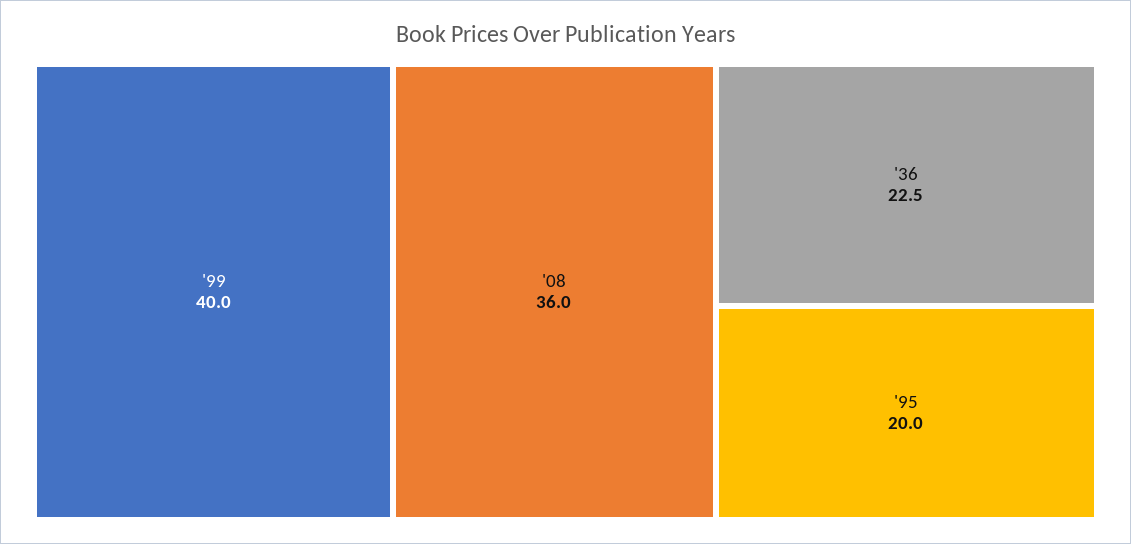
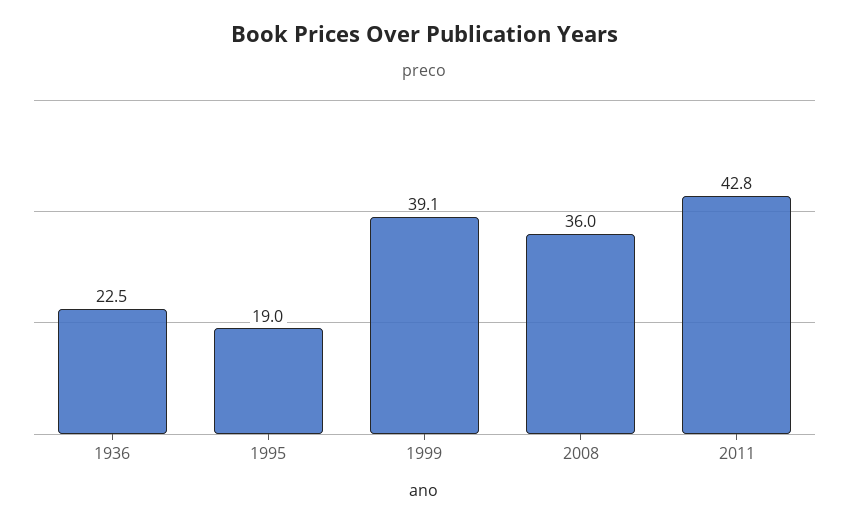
'99: 40 -> 39.1
'95: 20 -> 19
2011: none -> 42.8

